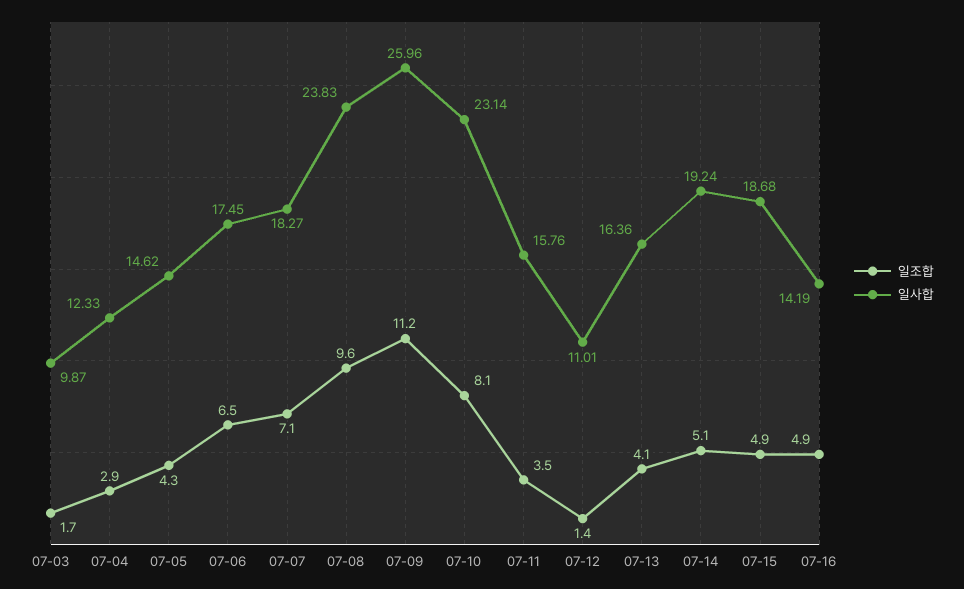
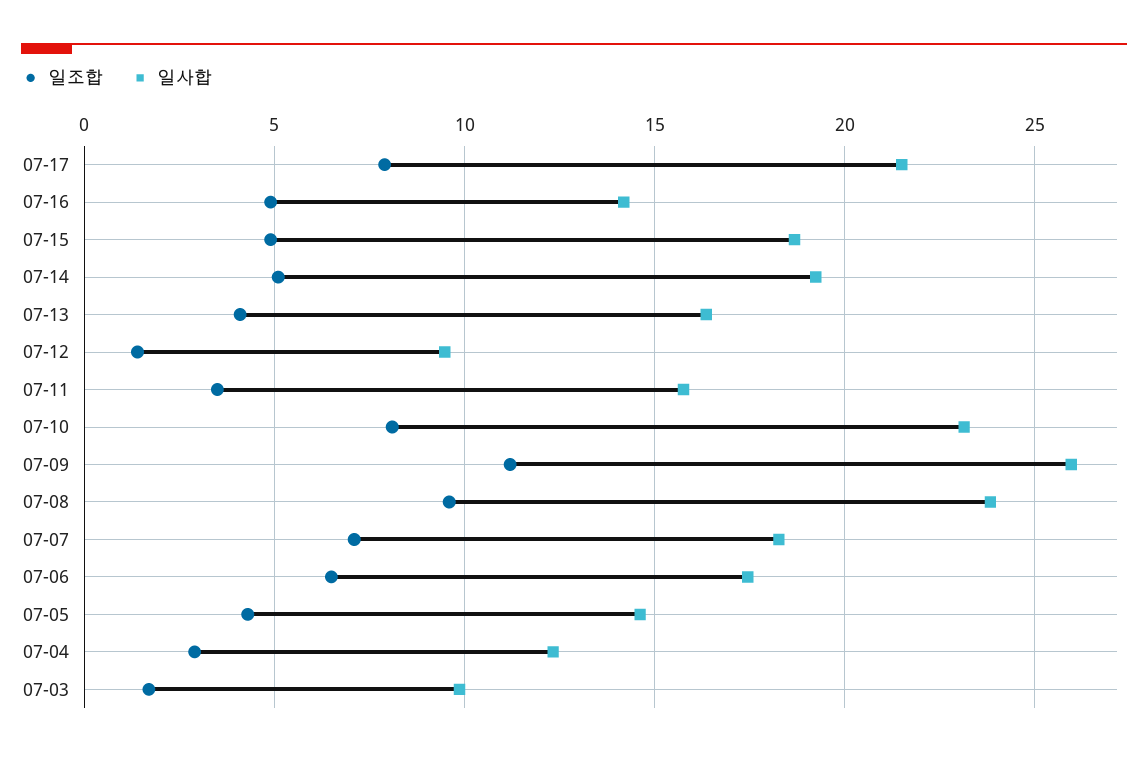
일사합, 07-12: 11.01 -> 9.5
일조합, 07-17: none -> 8
일사합, 07-17: none -> 21.5

